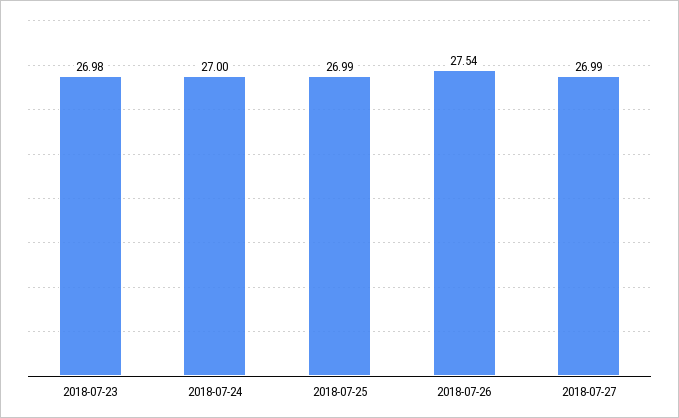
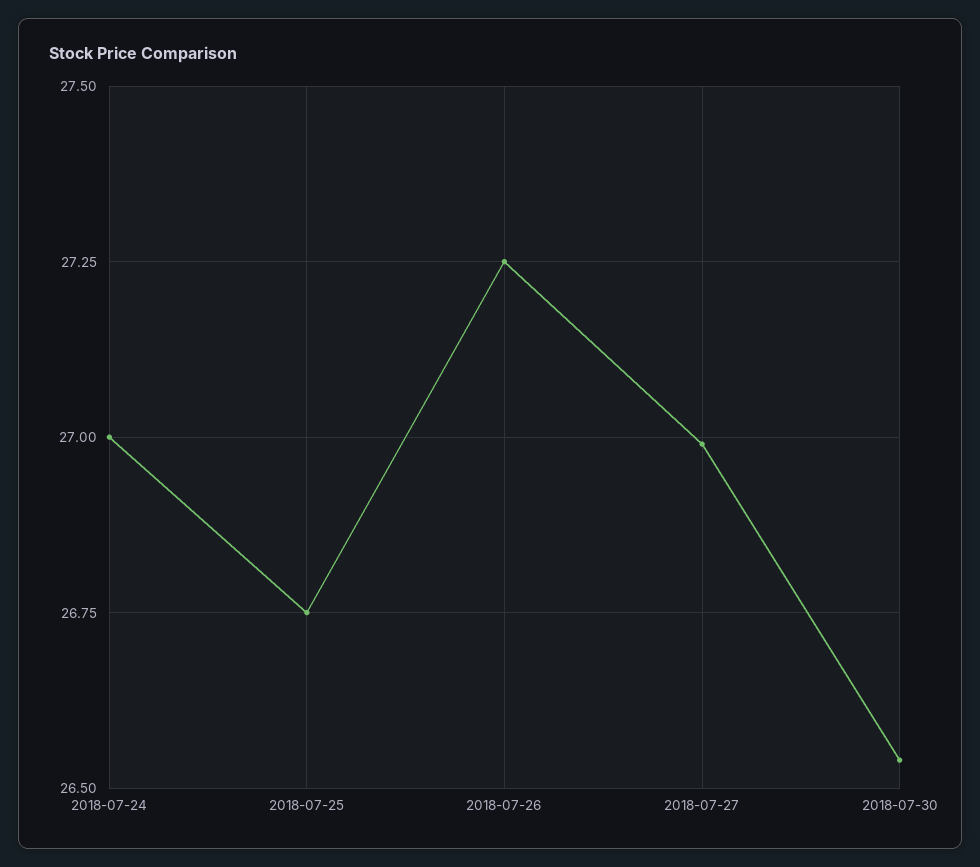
2018-07-23: 26.98 -> none
2018-07-25: 26.99 -> 26.75
2018-07-26: 27.54 -> 27.25
2018-07-30: none -> 26.55

